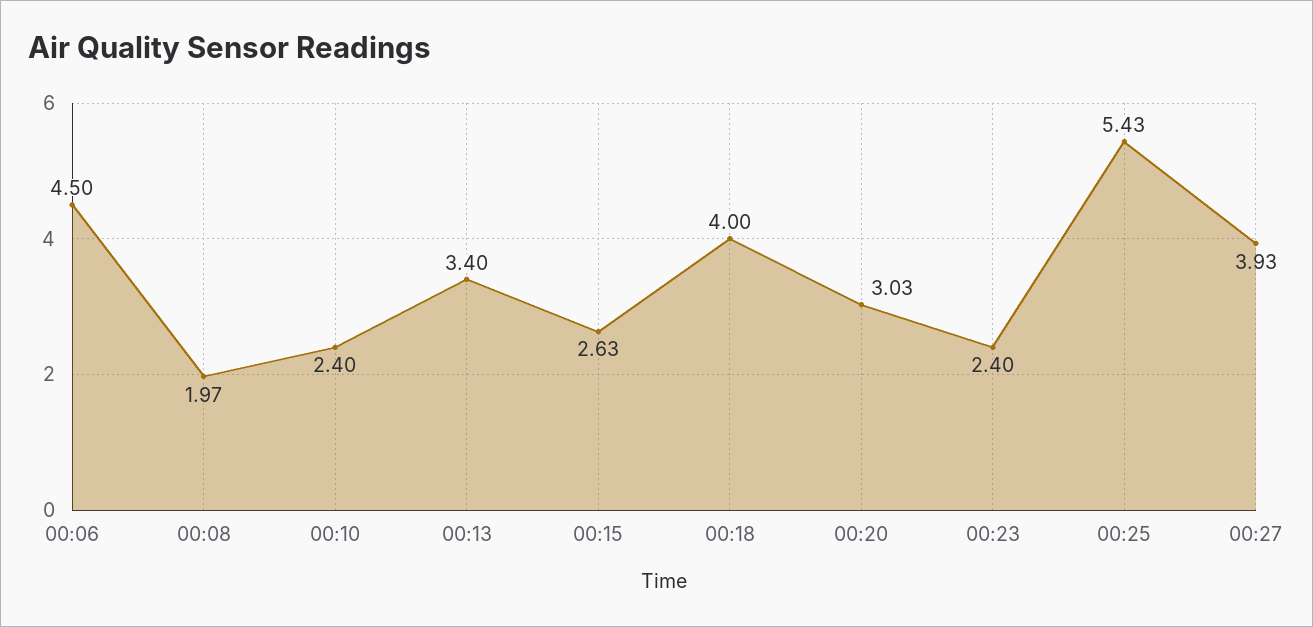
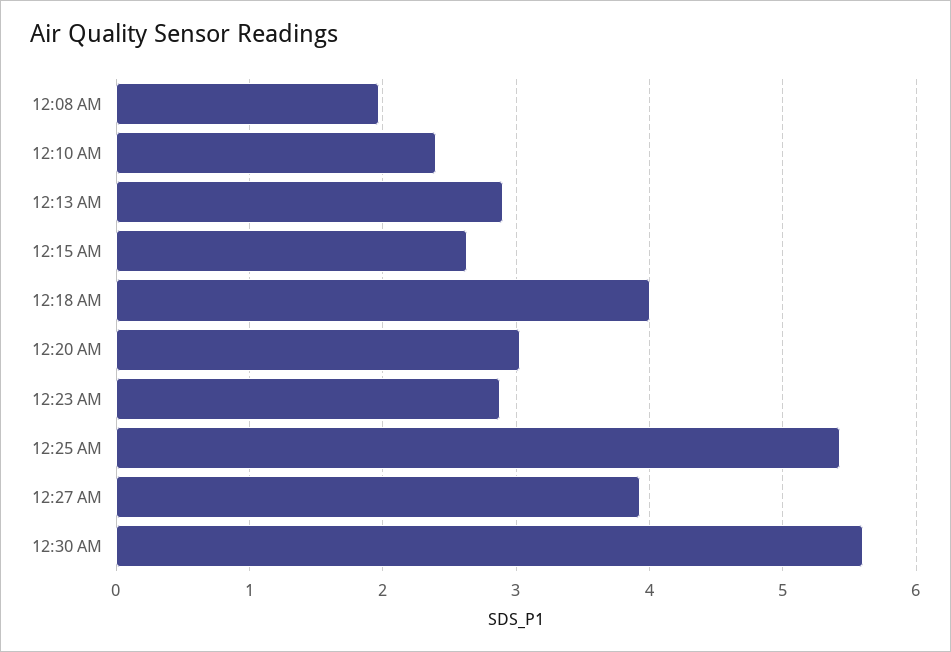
00:06: 4.5 -> none
00:13: 3.4 -> 2.9
00:23: 2.4 -> 2.9
12:30 AM: none -> 5.6

